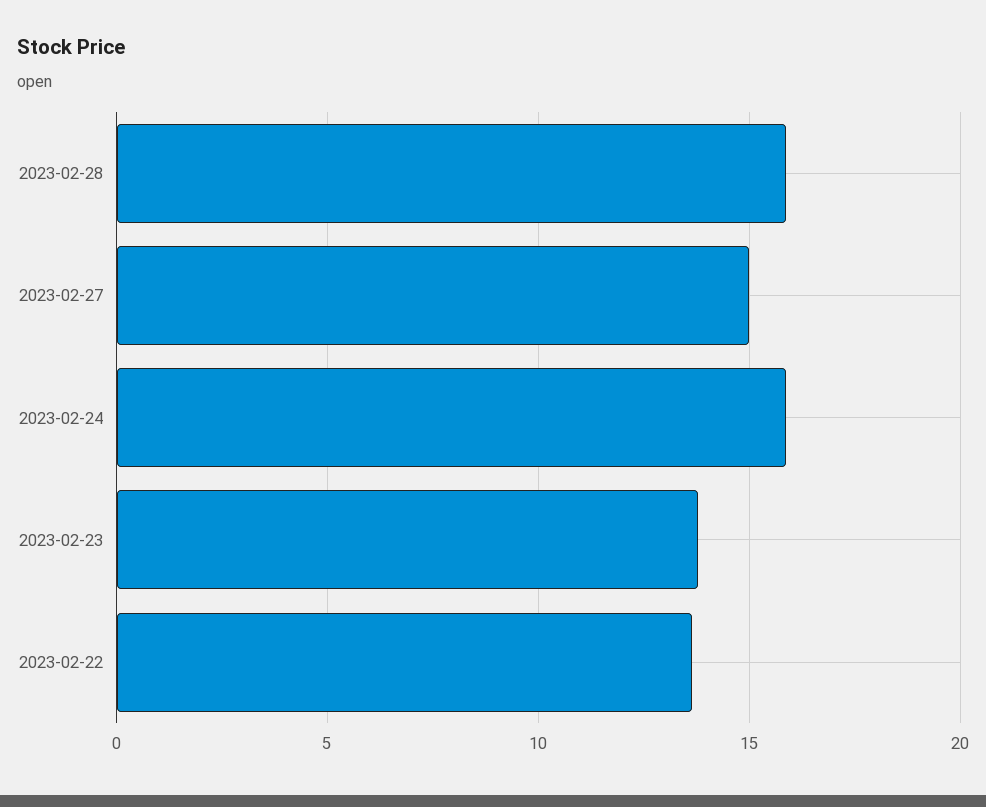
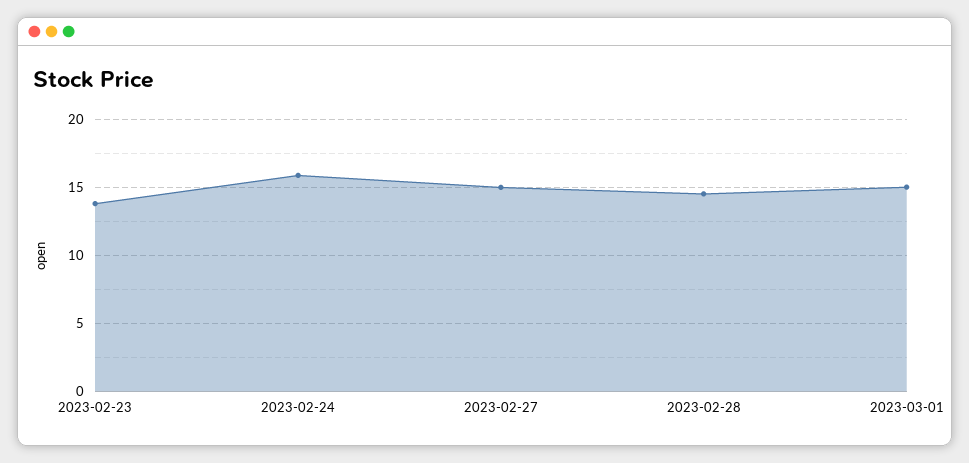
2023-02-28: 16 -> 14.5
2023-02-22: 13.5 -> none
2023-03-01: none -> 15

